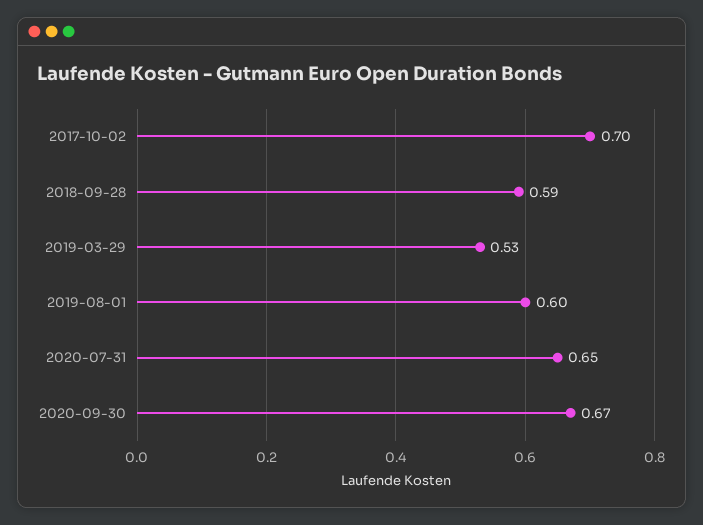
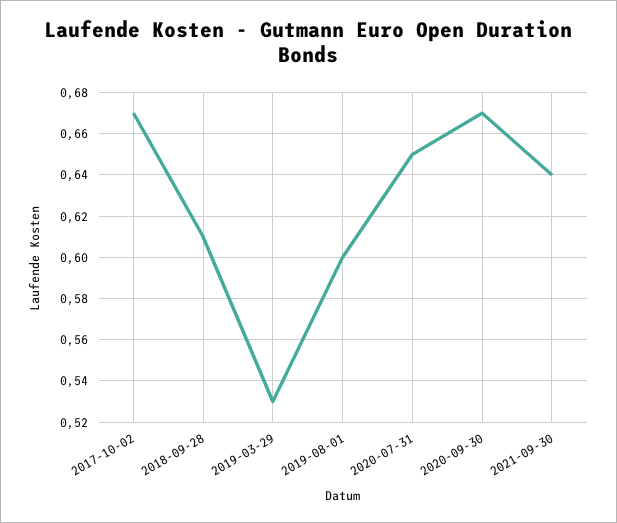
2017-10-02: 0.7 -> 0.67
2018-09-28: 0.59 -> 0.61
2021-09-30: none -> 0.64

